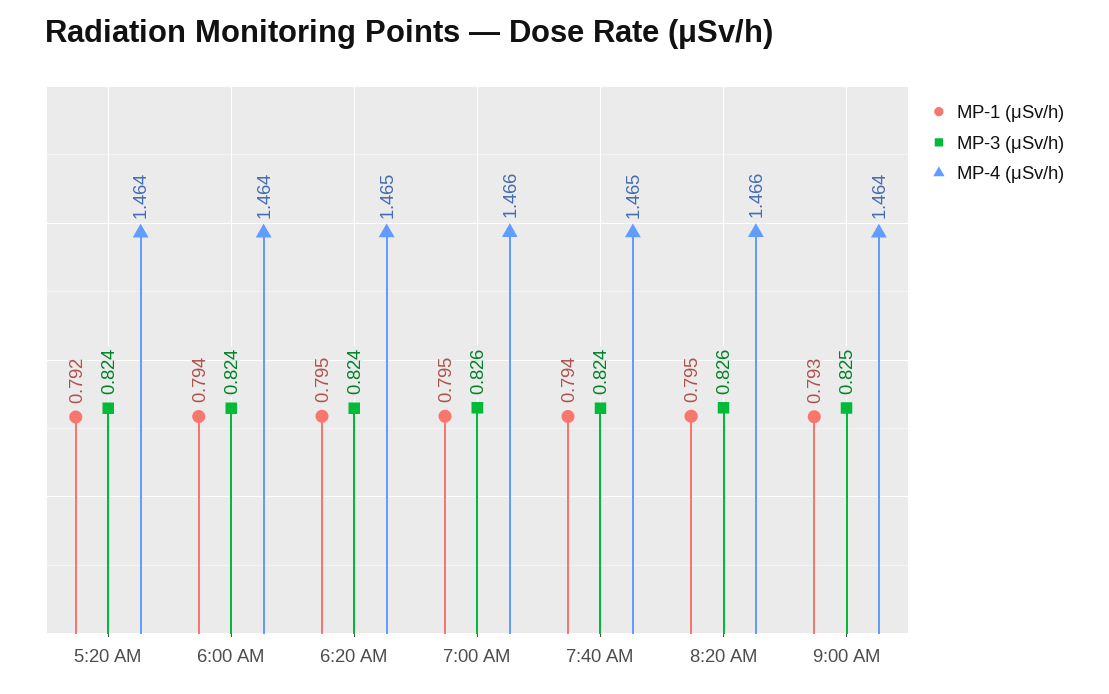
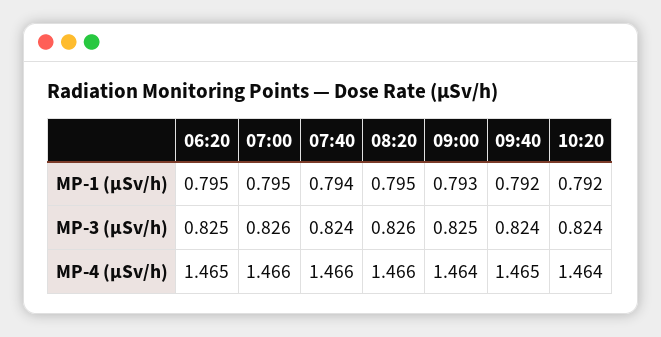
MP-1 (μSv/h), 5:20 AM: 0.792 -> none
MP-3 (μSv/h), 5:20 AM: 0.824 -> none
MP-4 (μSv/h), 5:20 AM: 1.464 -> none
MP-1 (μSv/h), 6:00 AM: 0.794 -> none
MP-3 (μSv/h), 6:00 AM: 0.824 -> none
MP-4 (μSv/h), 6:00 AM: 1.464 -> none
MP-3 (μSv/h), 6:20 AM: 0.824 -> 0.825
MP-4 (μSv/h), 7:40 AM: 1.465 -> 1.466
MP-1 (μSv/h), 09:40: none -> 0.792
MP-1 (μSv/h), 10:20: none -> 0.792
MP-3 (μSv/h), 09:40: none -> 0.824
MP-3 (μSv/h), 10:20: none -> 0.824
MP-4 (μSv/h), 09:40: none -> 1.465
MP-4 (μSv/h), 10:20: none -> 1.464

